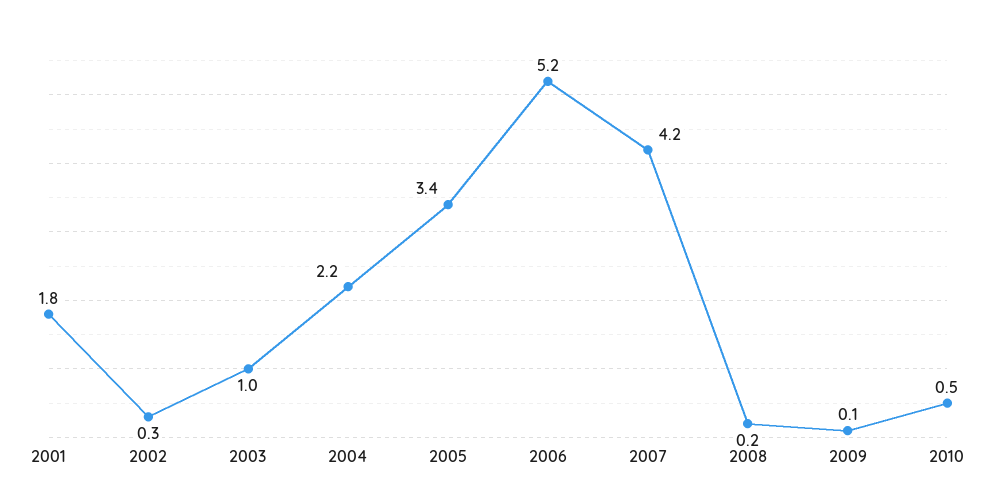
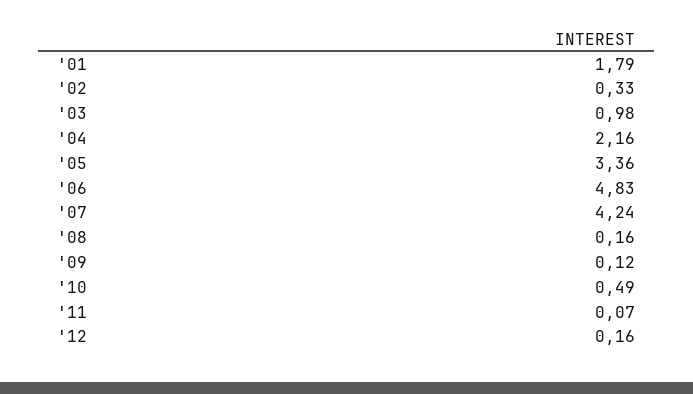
2006: 5.2 -> 4.83
'11: none -> 0.07
'12: none -> 0.16

